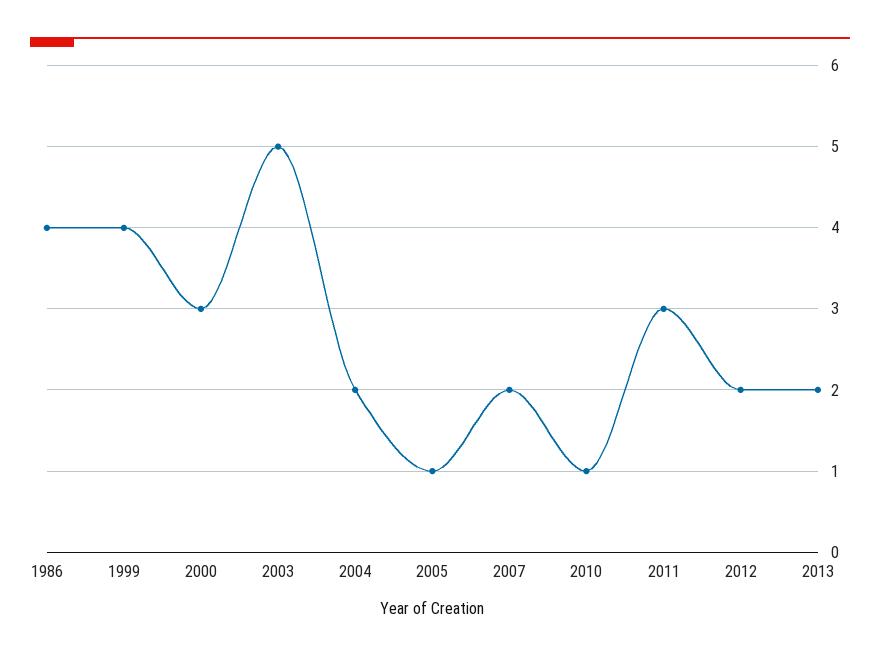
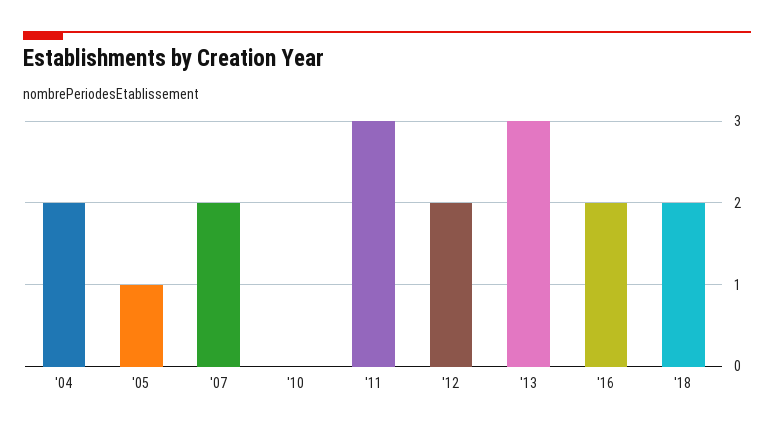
1986: 4 -> none
1999: 4 -> none
2000: 3 -> none
2003: 5 -> none
2010: 1 -> 0
2013: 2 -> 3
'16: none -> 2
'18: none -> 2

